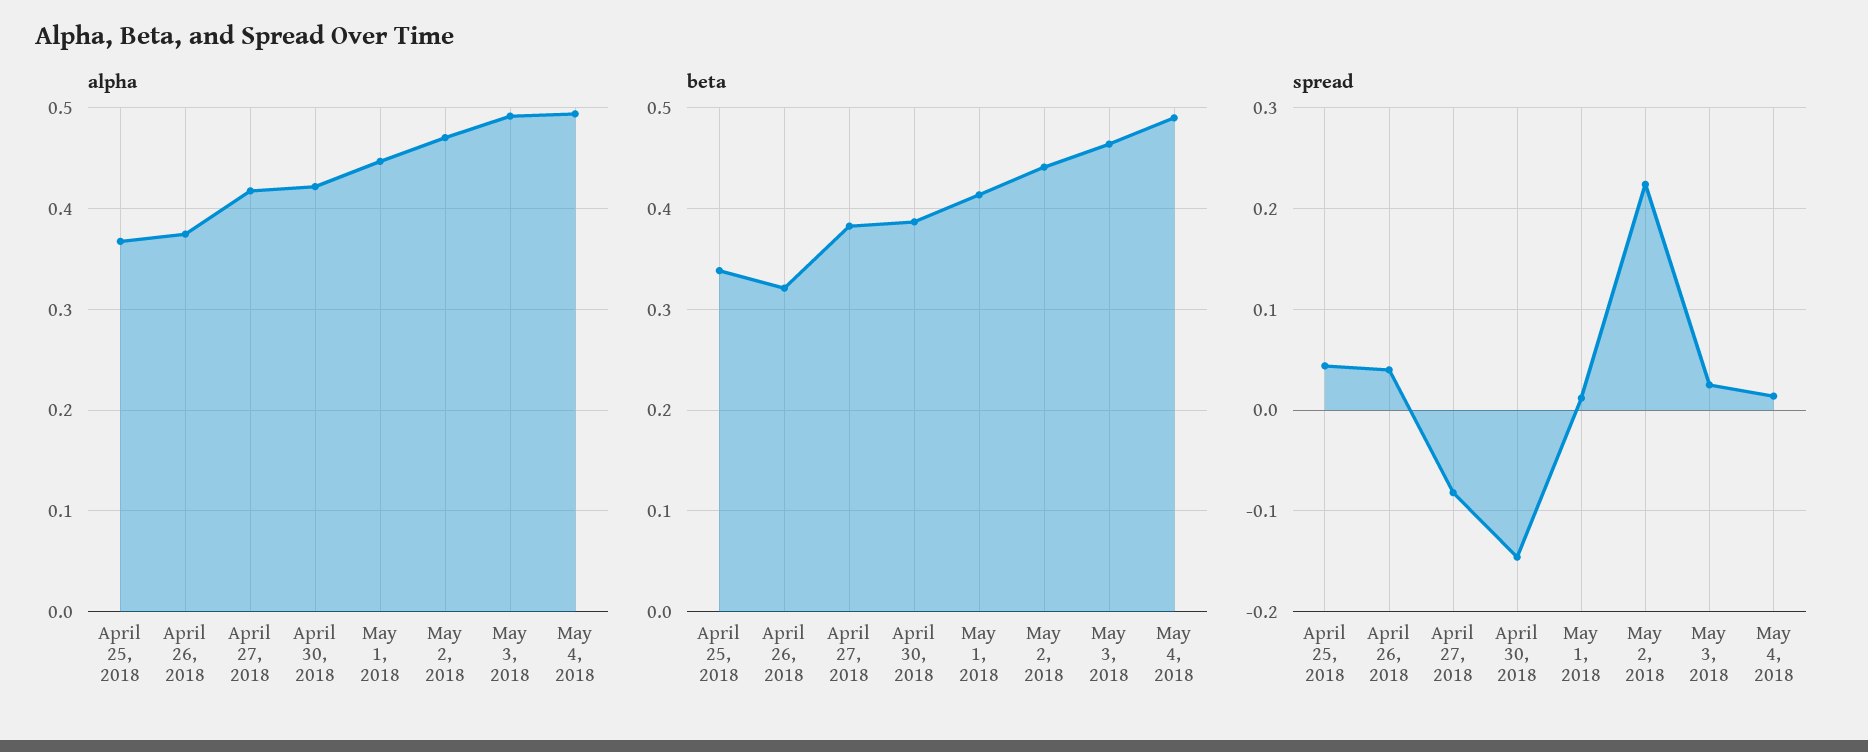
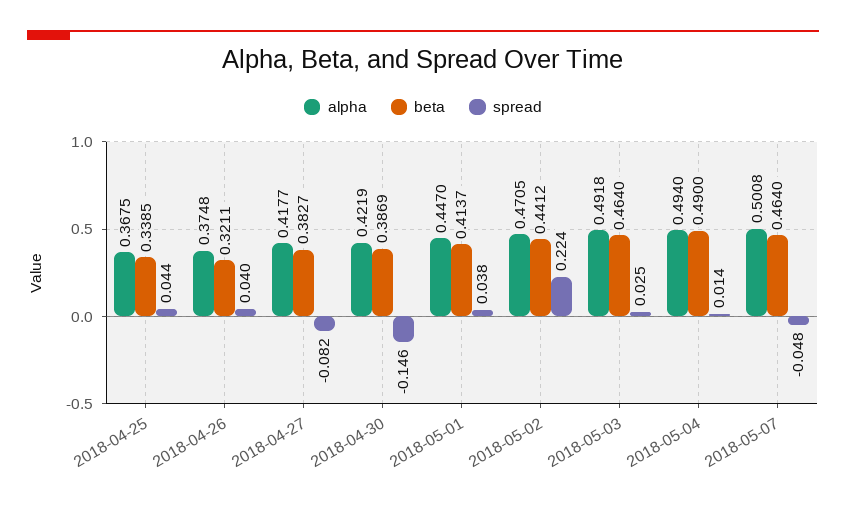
spread, May 1, 2018: 0.01 -> 0.038
alpha, 2018-05-07: none -> 0.5008
beta, 2018-05-07: none -> 0.464
spread, 2018-05-07: none -> -0.048

